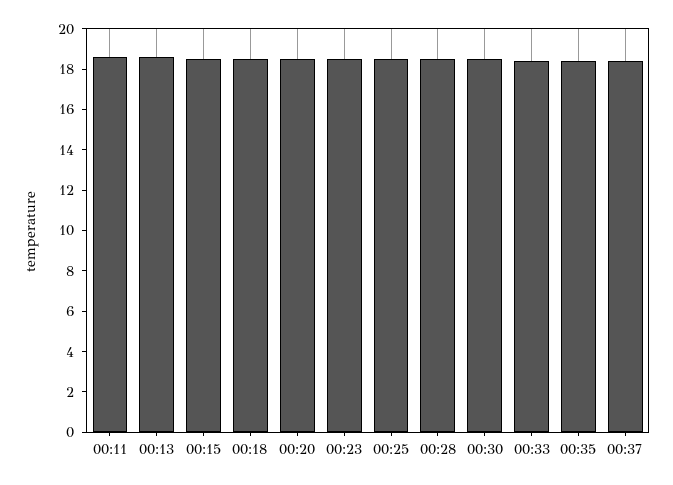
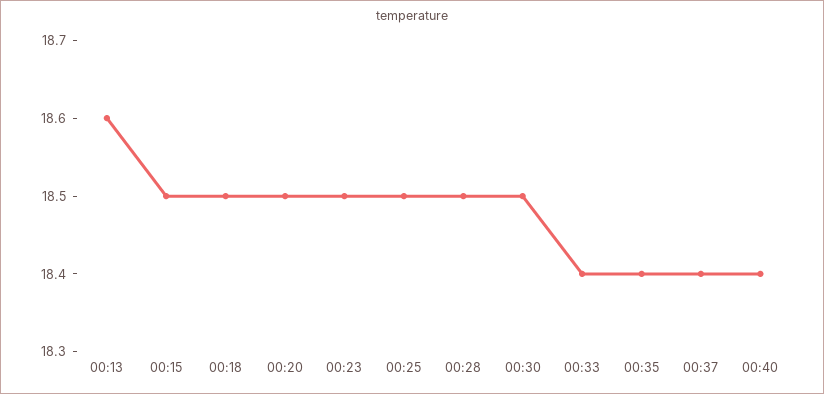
00:11: 18.5 -> none
00:40: none -> 18.4

